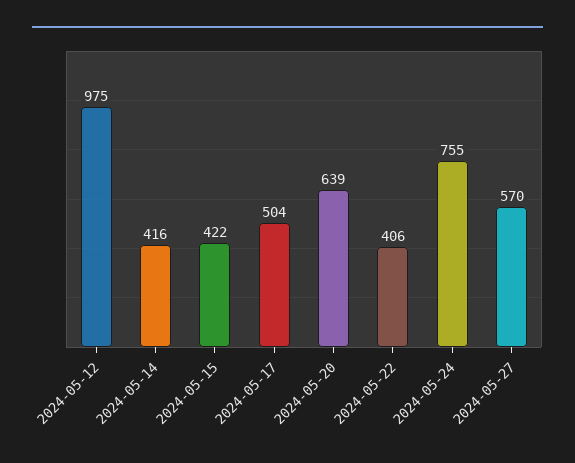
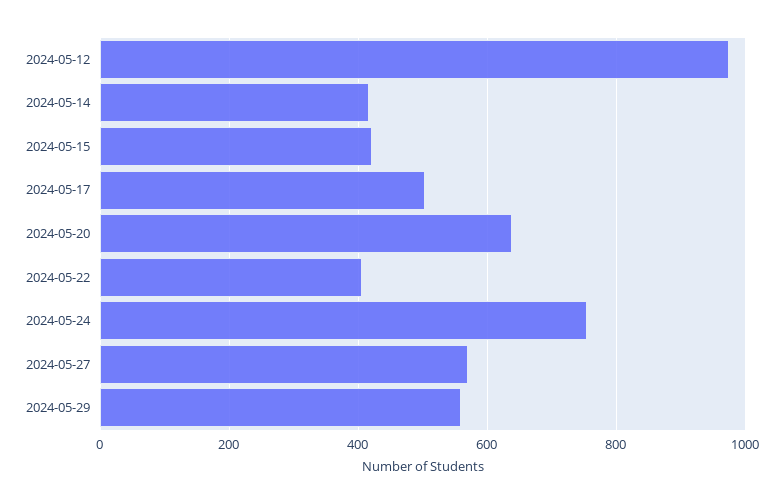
2024-05-29: none -> 560

